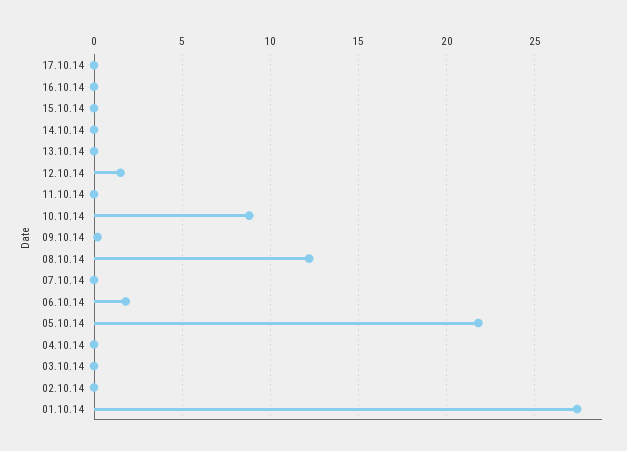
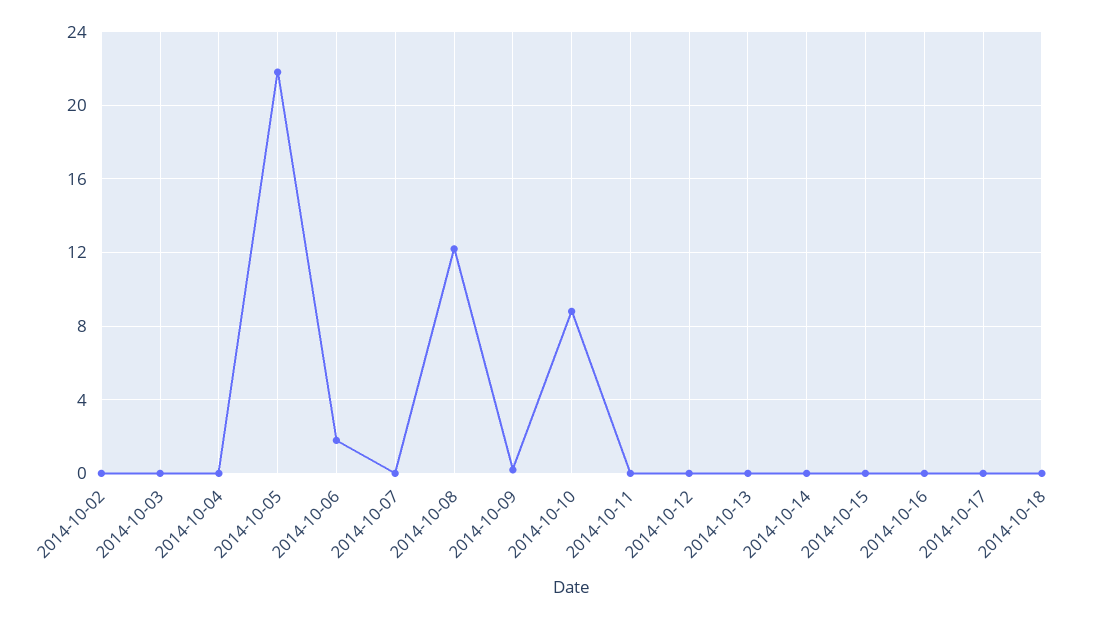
12.10.14: 1.5 -> 0
01.10.14: 27.5 -> none
2014-10-18: none -> 0

